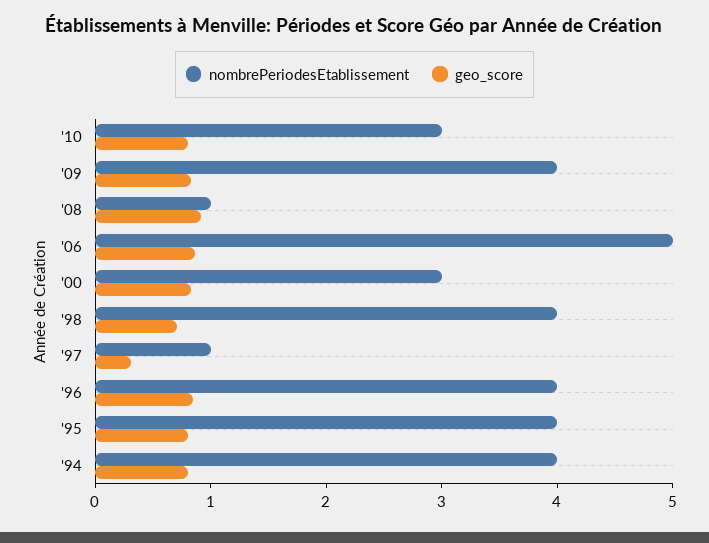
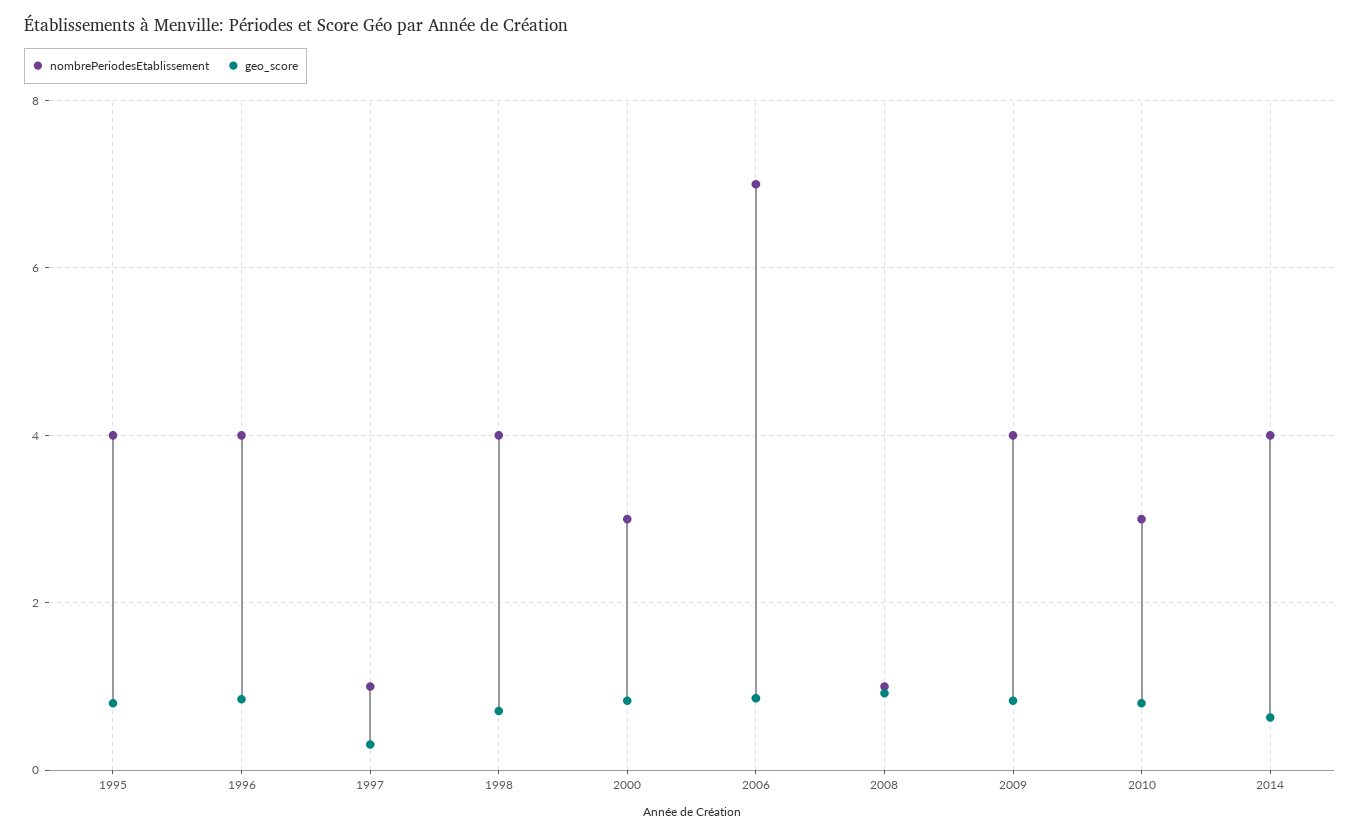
nombrePeriodesEtablissement, '06: 5 -> 7
nombrePeriodesEtablissement, '94: 4 -> none
geo_score, '94: 0.8 -> none
nombrePeriodesEtablissement, 2014: none -> 4
geo_score, 2014: none -> 0.6

